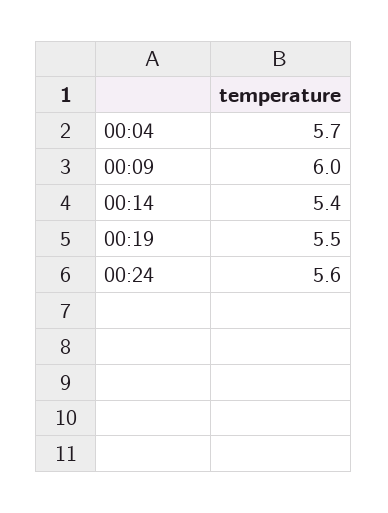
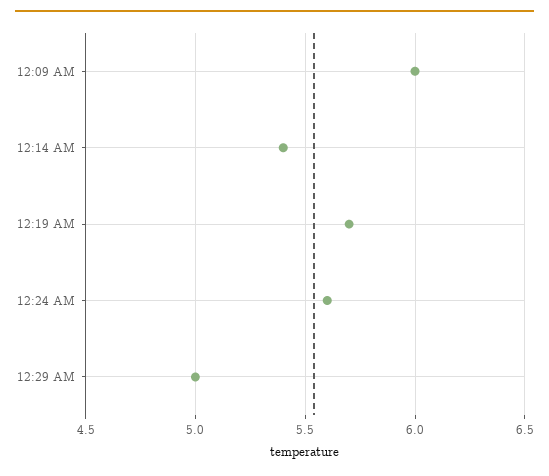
00:04: 5.7 -> none
00:19: 5.5 -> 5.7
12:29 AM: none -> 5

